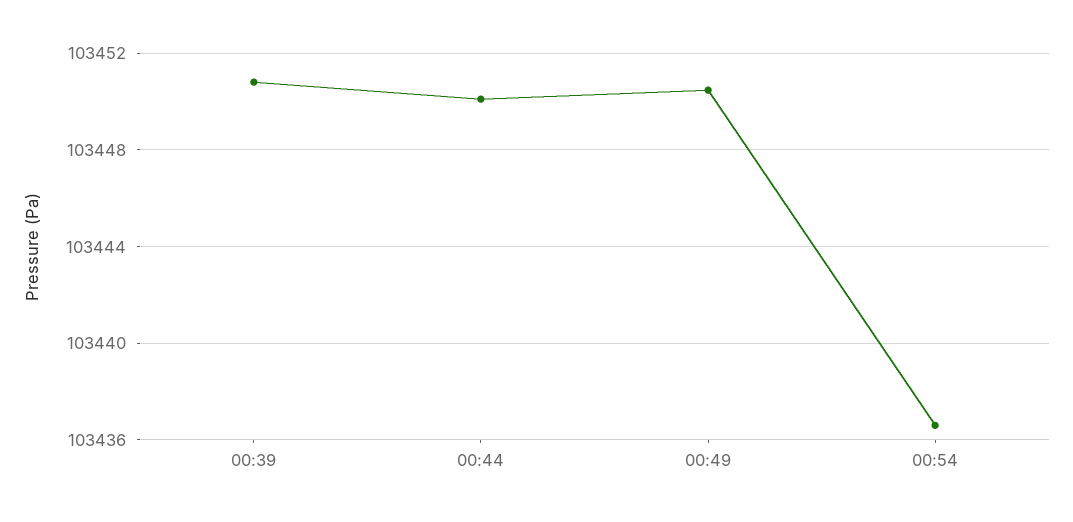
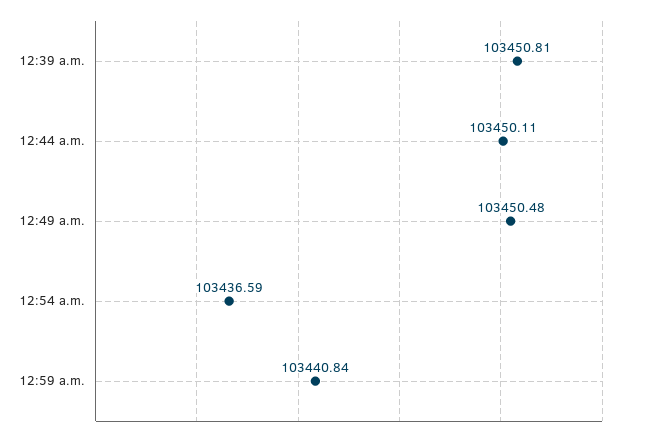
12:59 a.m.: none -> 103440.84

